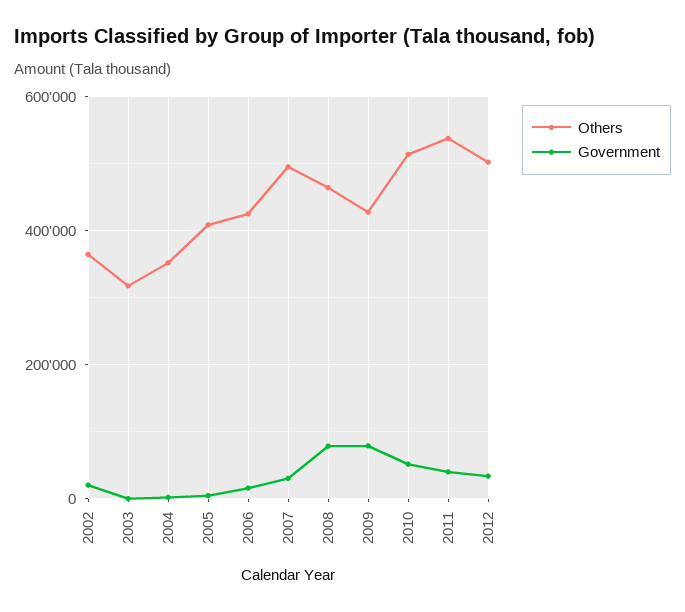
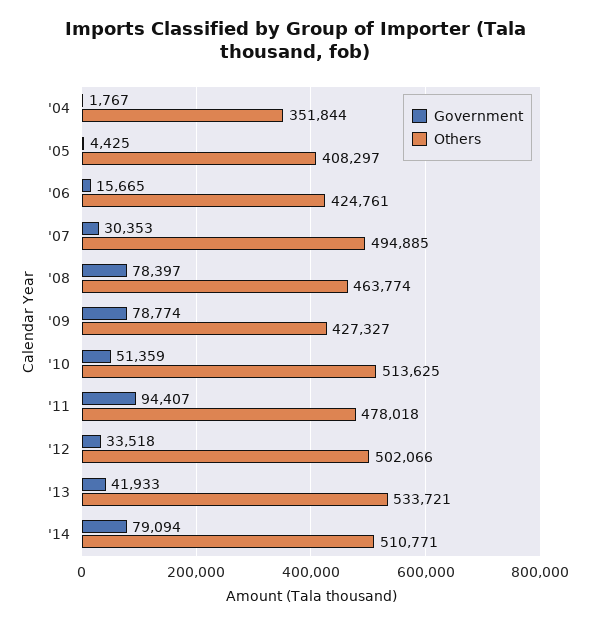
Others, 2002: 360000 -> none
Government, 2002: 20000 -> none
Others, 2003: 320000 -> none
Government, 2003: 0 -> none
Others, 2011: 540000 -> 478018
Government, 2011: 40000 -> 94407
Government, '13: none -> 41933
Others, '13: none -> 533721
Government, '14: none -> 79094
Others, '14: none -> 510771

